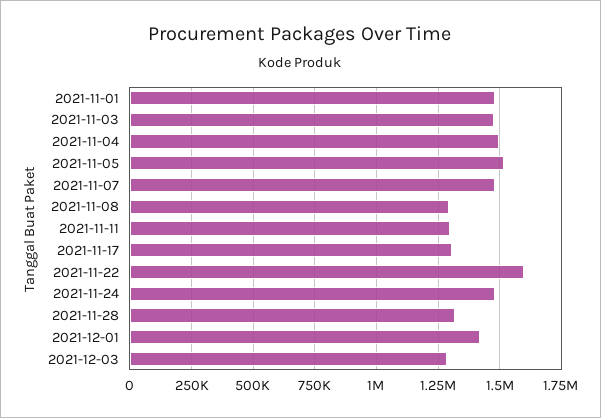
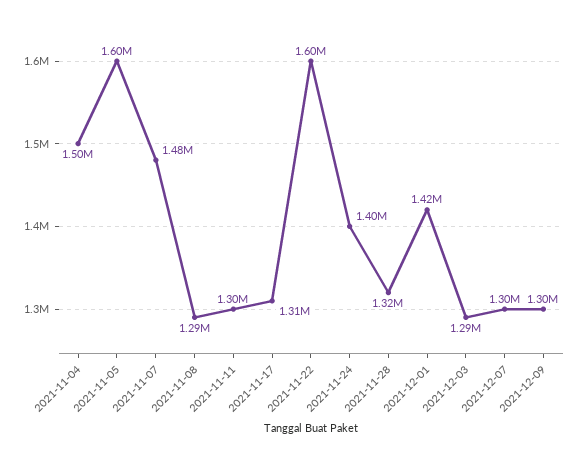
2021-11-01: 1475000 -> none
2021-11-03: 1475000 -> none
2021-11-05: 1525000 -> 1600000
2021-11-24: 1475000 -> 1400000
2021-12-07: none -> 1300000
2021-12-09: none -> 1300000

